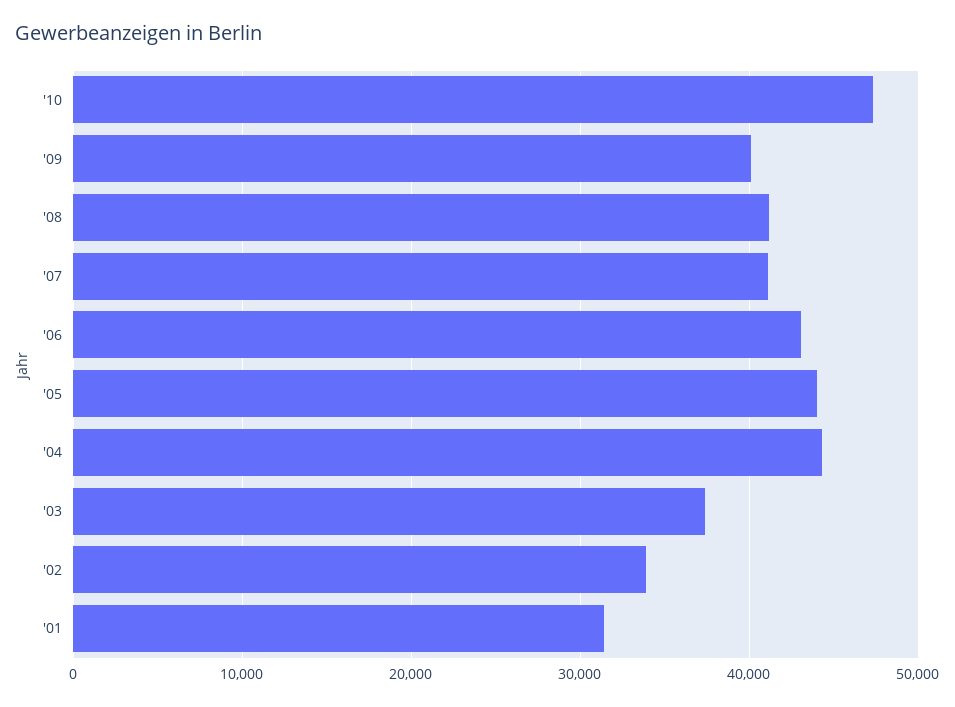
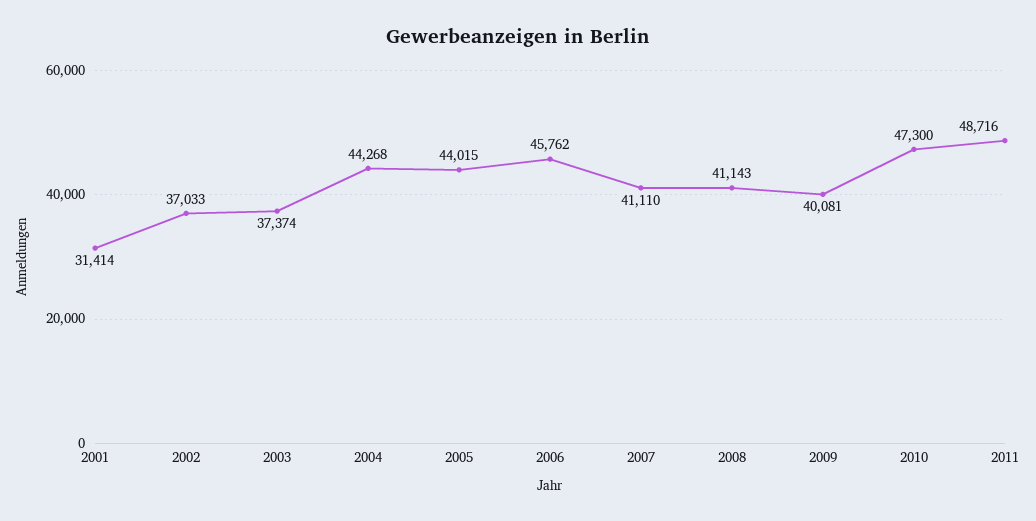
'06: 43000 -> 45762
'02: 34000 -> 37033
2011: none -> 48716

